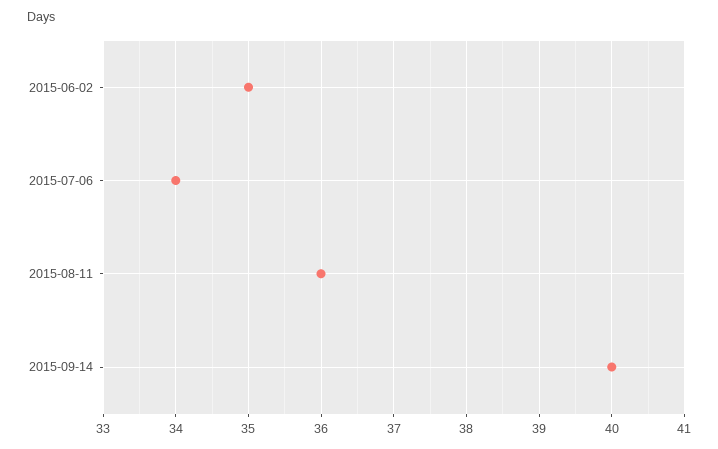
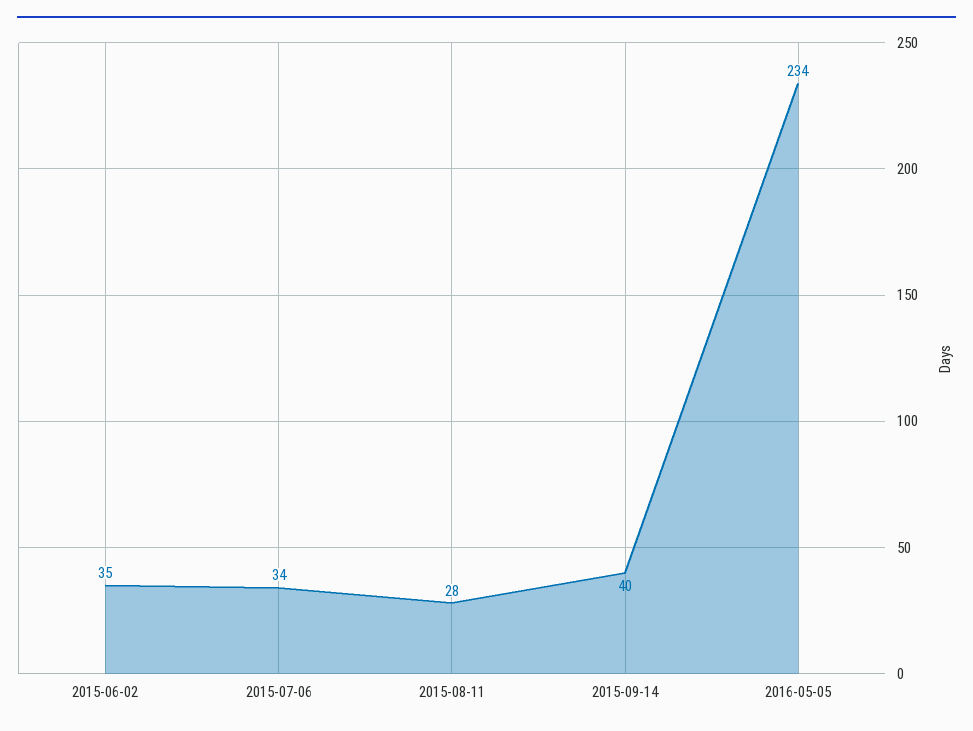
2015-08-11: 36 -> 28
2016-05-05: none -> 234

